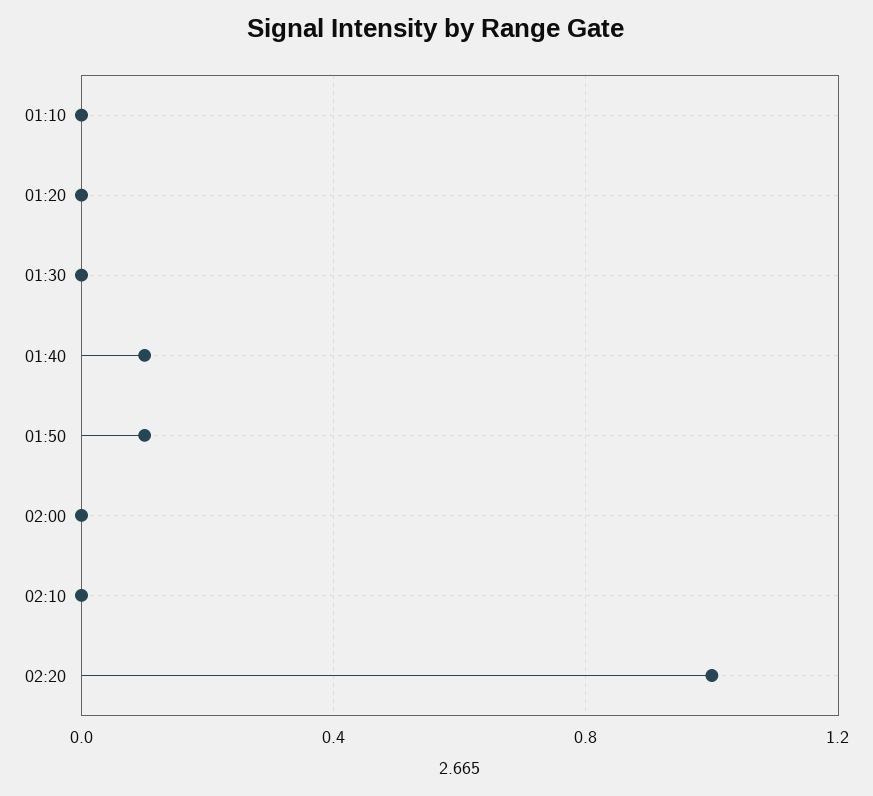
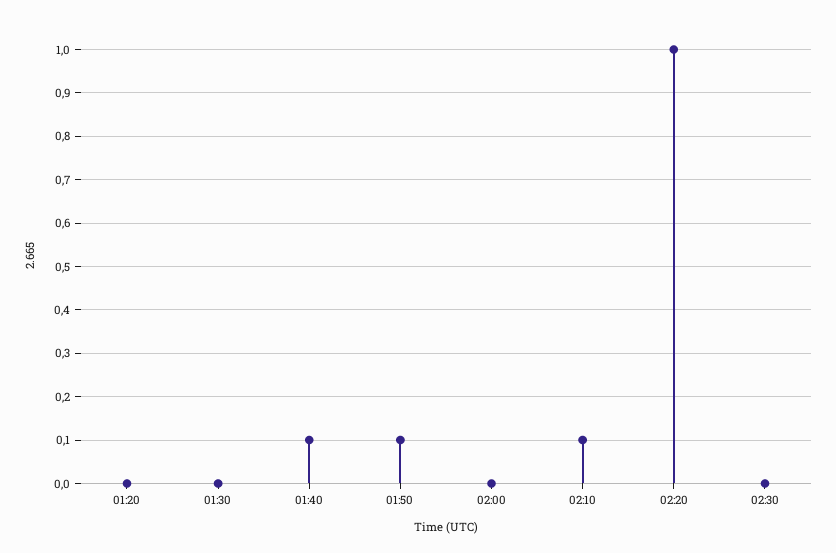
01:10: 0 -> none
02:10: 0 -> 0.1
02:30: none -> 0

